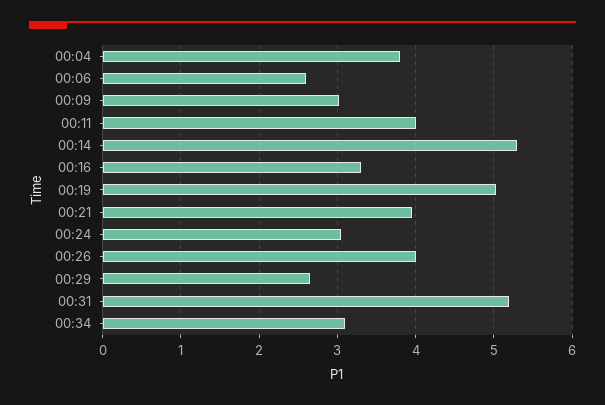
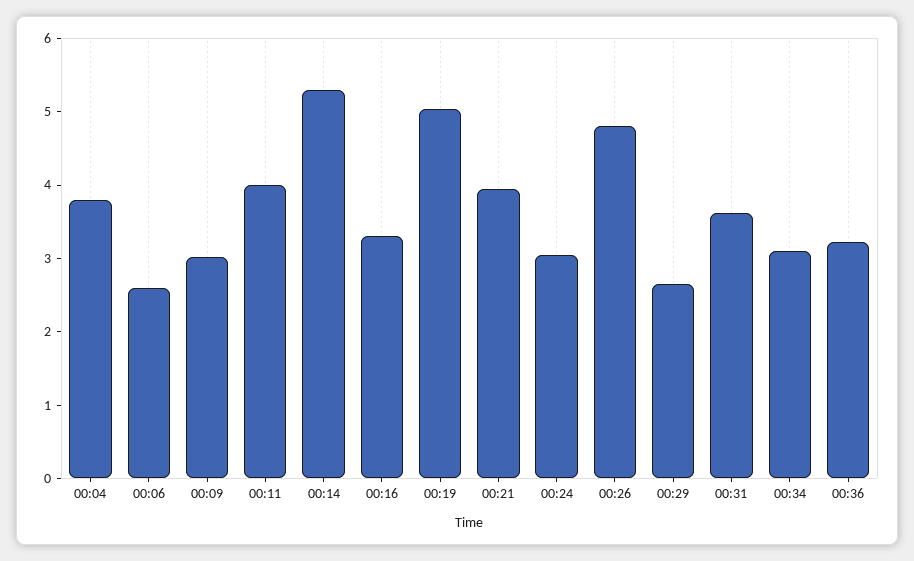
00:26: 4 -> 4.8
00:31: 5.2 -> 3.6
00:36: none -> 3.2

